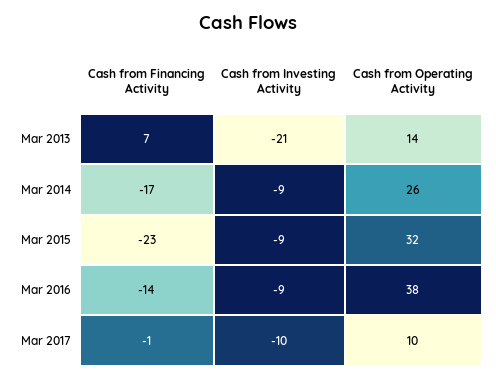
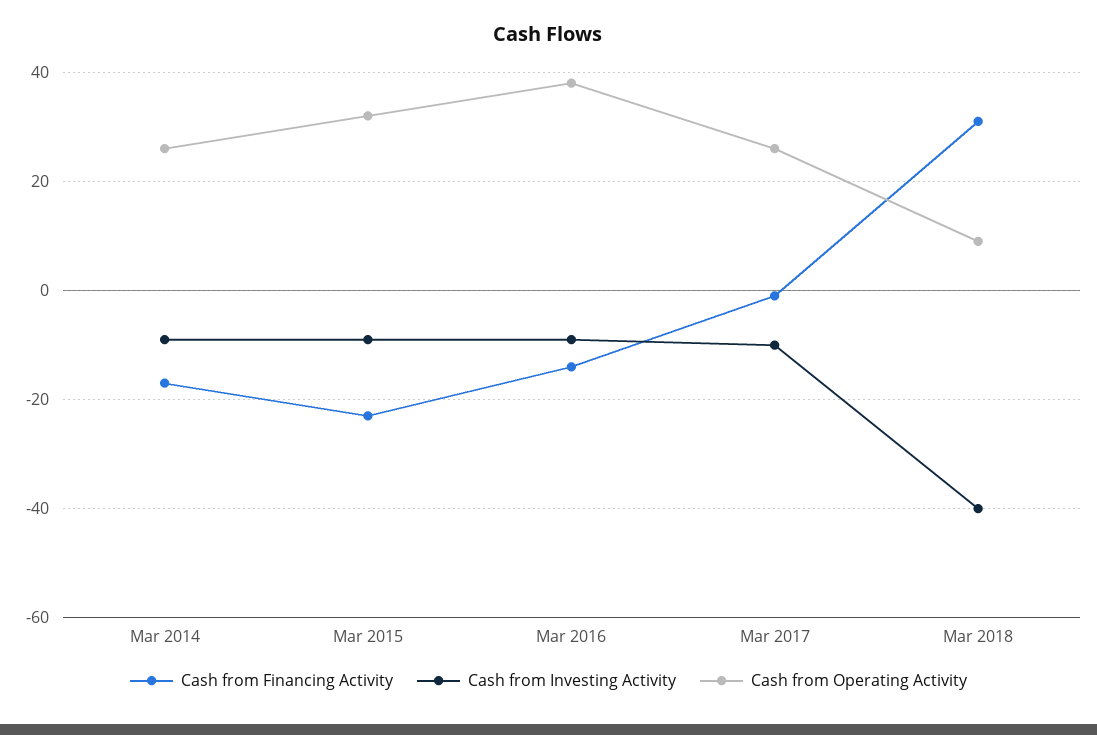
Cash from Financing Activity, Mar 2013: 7 -> none
Cash from Investing Activity, Mar 2013: -21 -> none
Cash from Operating Activity, Mar 2013: 14 -> none
Cash from Operating Activity, Mar 2017: 10 -> 25
Cash from Financing Activity, Mar 2018: none -> 30
Cash from Investing Activity, Mar 2018: none -> -40
Cash from Operating Activity, Mar 2018: none -> 10

